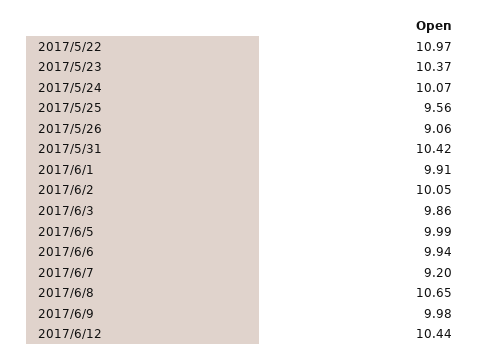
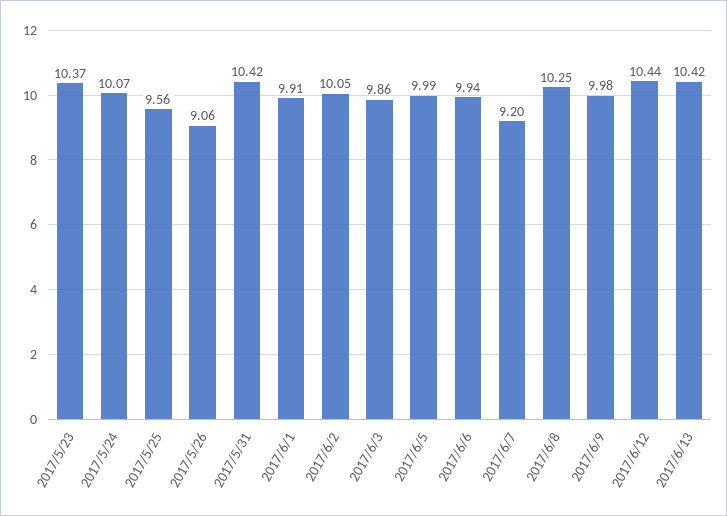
2017/5/22: 10.97 -> none
2017/6/8: 10.65 -> 10.25
2017/6/13: none -> 10.42

